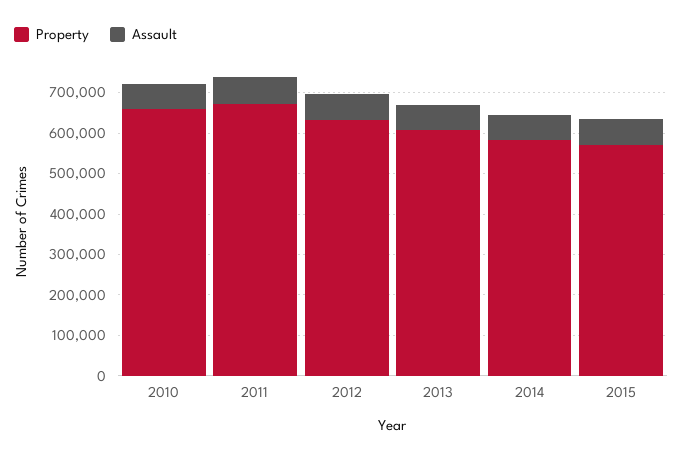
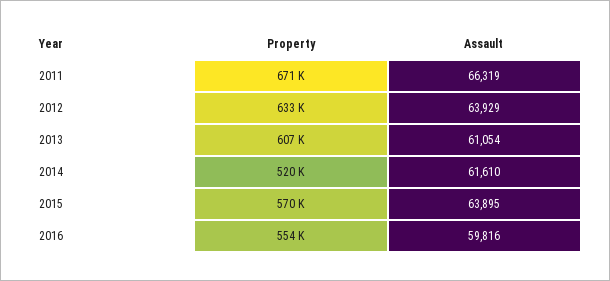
Property, 2010: 660000 -> none
Assault, 2010: 60000 -> none
Property, 2014: 580000 -> 520000
Property, 2016: none -> 554000
Assault, 2016: none -> 59816

